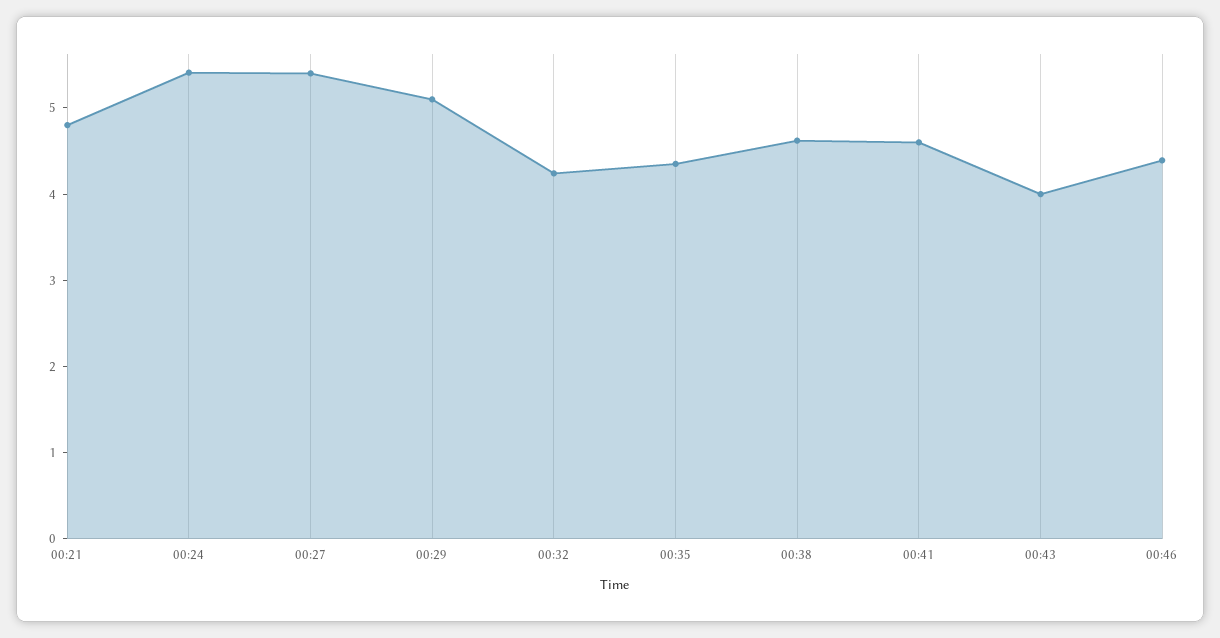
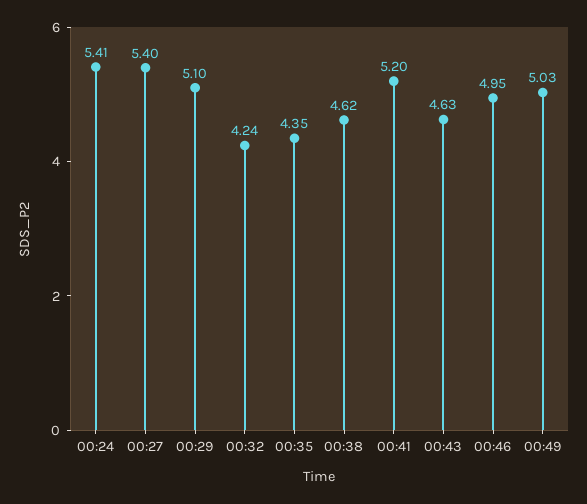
00:21: 4.8 -> none
00:41: 4.6 -> 5.2
00:43: 4 -> 4.63
00:46: 4.4 -> 4.95
00:49: none -> 5.03

